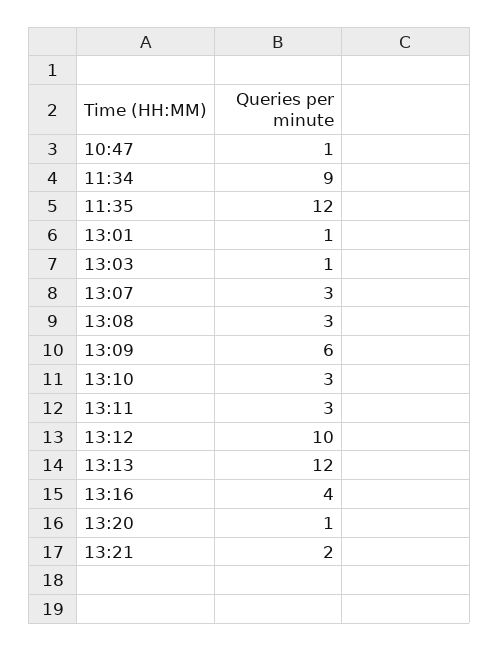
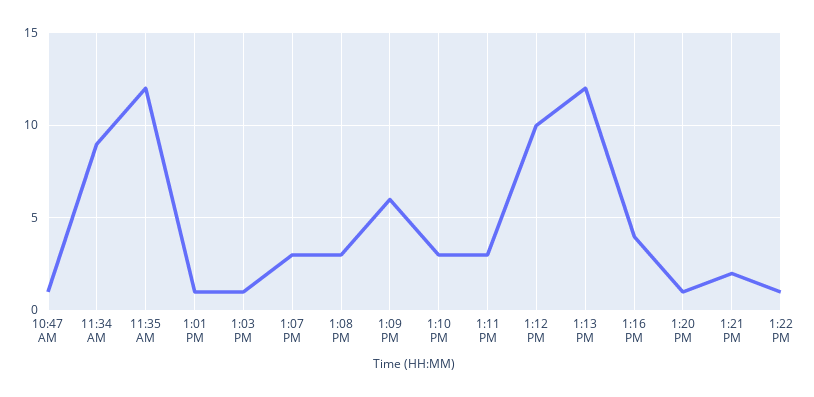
1:22 PM: none -> 1

